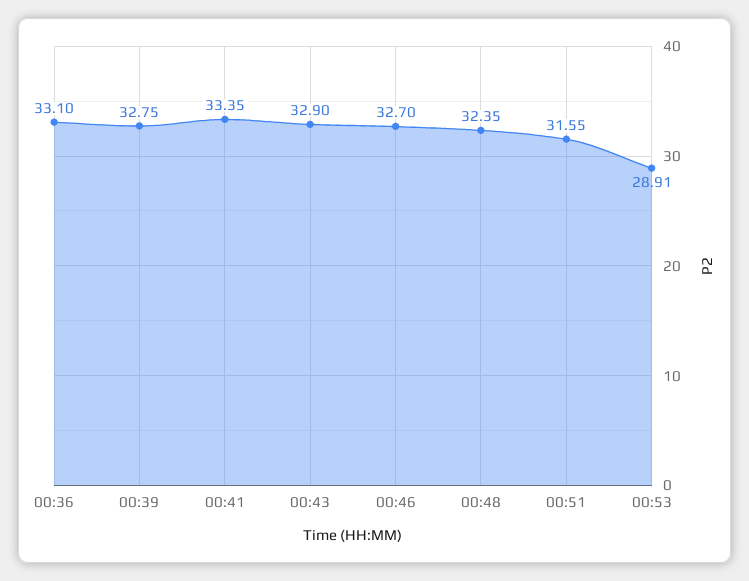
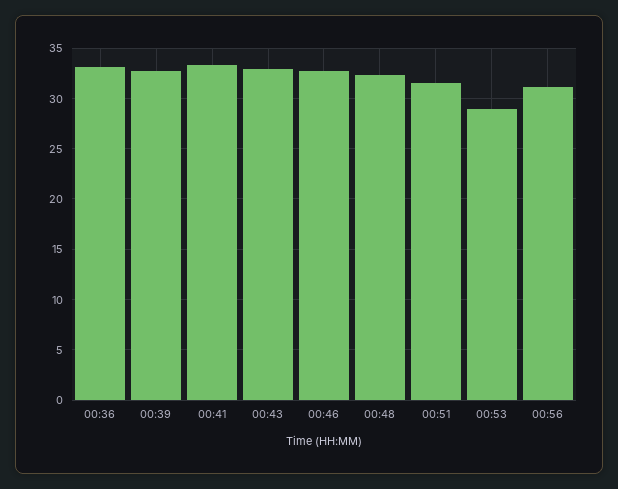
00:56: none -> 31

